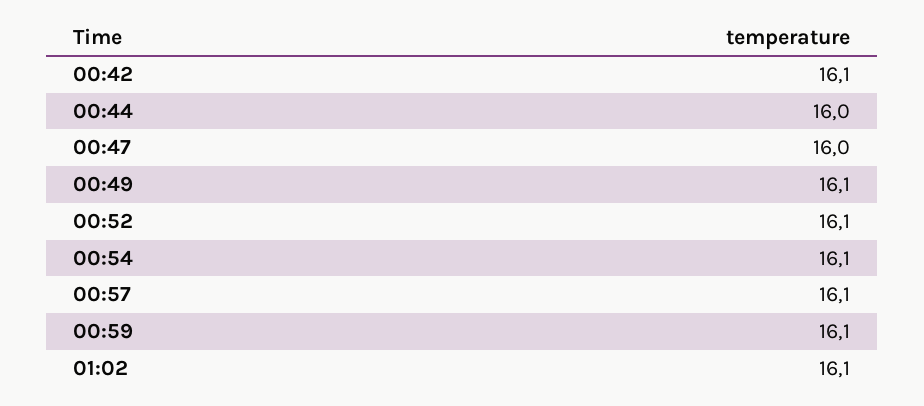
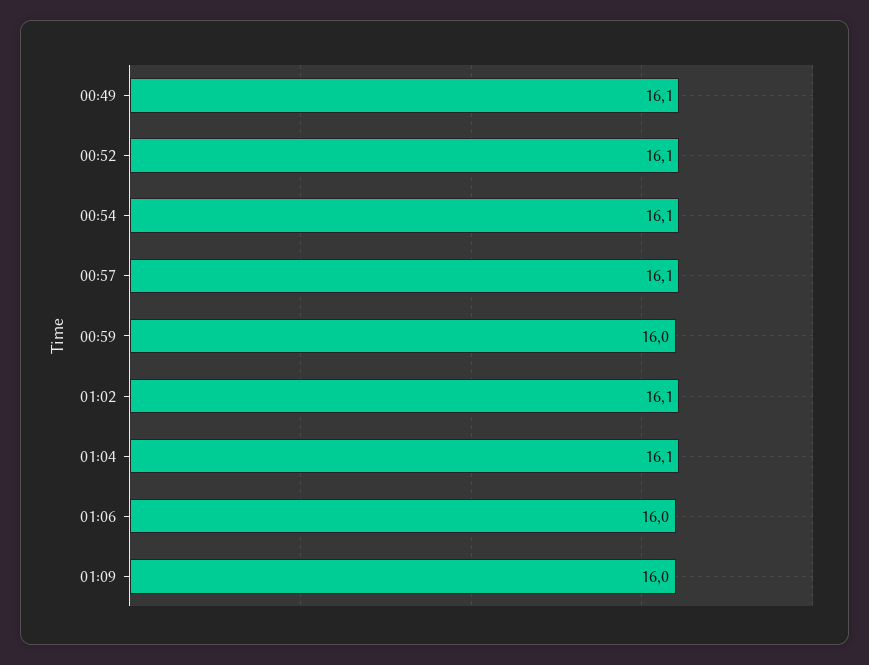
00:42: 16.1 -> none
00:44: 16 -> none
00:47: 16 -> none
00:59: 16.1 -> 16
01:04: none -> 16.1
01:06: none -> 16
01:09: none -> 16

